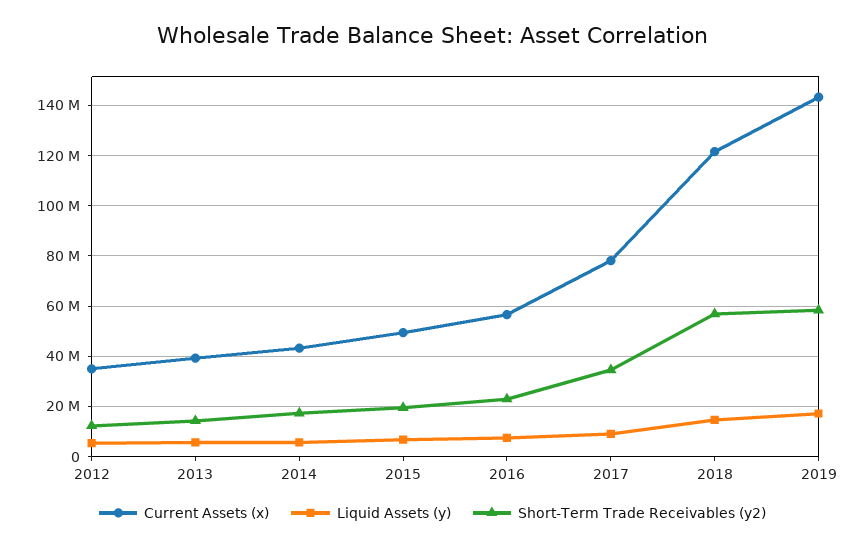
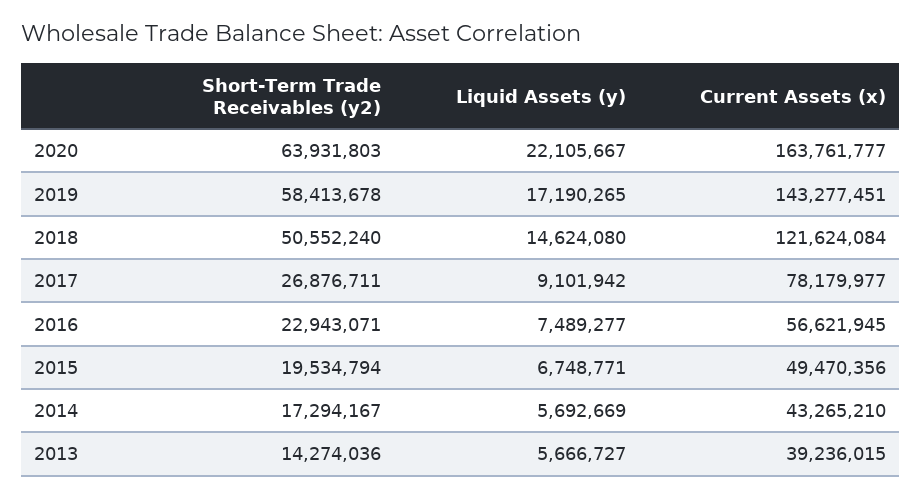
Current Assets (x), 2012: 35000000 -> none
Liquid Assets (y), 2012: 5000000 -> none
Short-Term Trade Receivables (y2), 2012: 12500000 -> none
Short-Term Trade Receivables (y2), 2017: 35000000 -> 26876711
Short-Term Trade Receivables (y2), 2018: 57500000 -> 50552240
Short-Term Trade Receivables (y2), 2020: none -> 63931803
Liquid Assets (y), 2020: none -> 22105667
Current Assets (x), 2020: none -> 163761777

